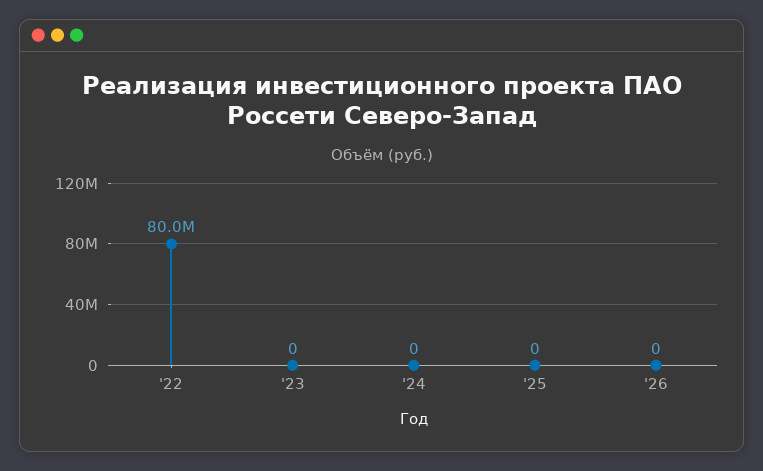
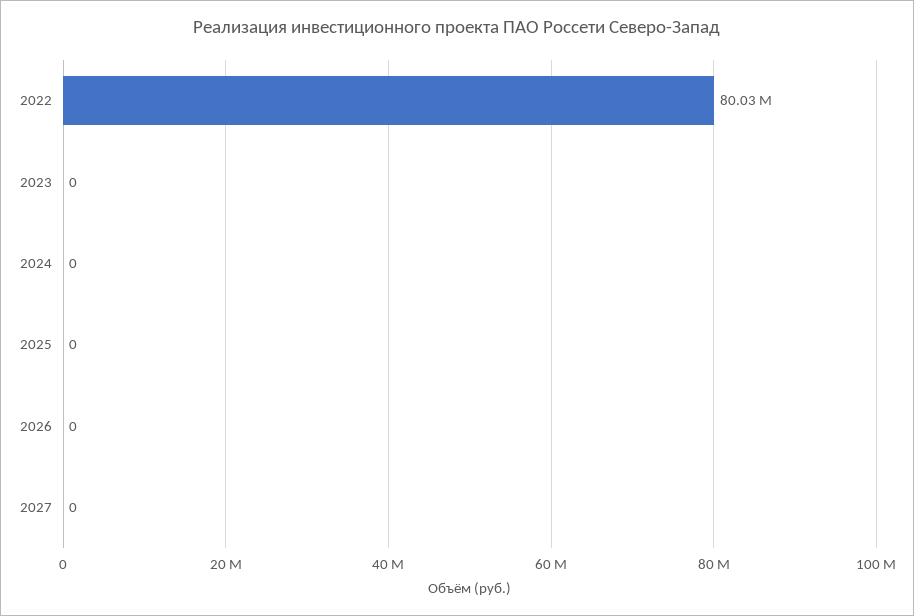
2027: none -> 0

